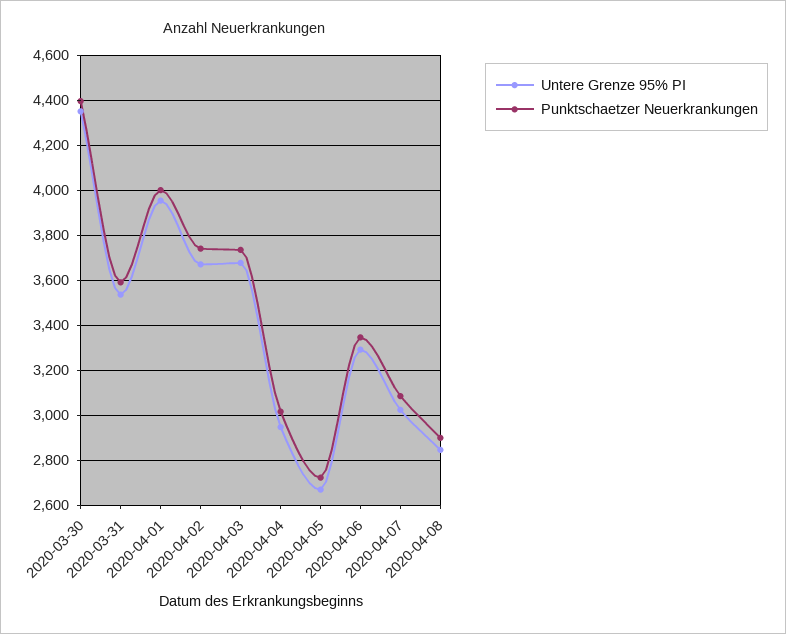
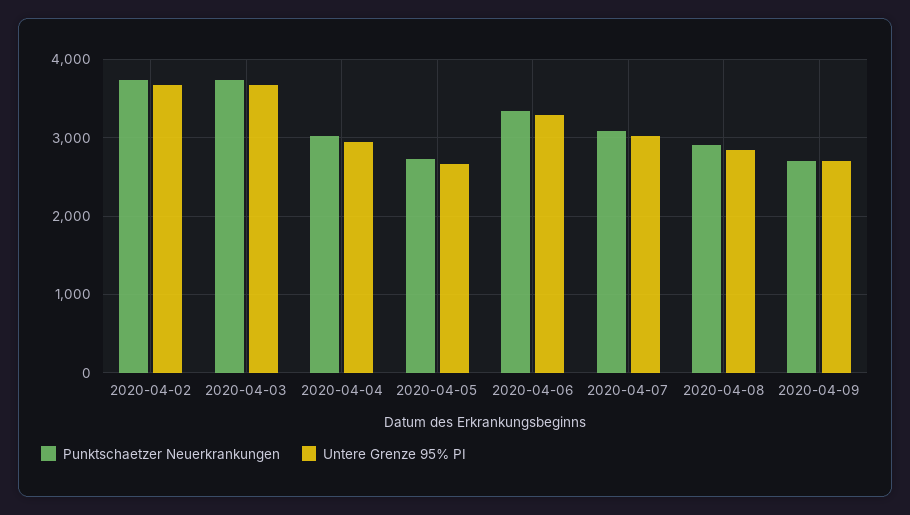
Untere Grenze 95% PI, 2020-03-30: 4350 -> none
Punktschaetzer Neuerkrankungen, 2020-03-30: 4400 -> none
Untere Grenze 95% PI, 2020-03-31: 3550 -> none
Punktschaetzer Neuerkrankungen, 2020-03-31: 3600 -> none
Untere Grenze 95% PI, 2020-04-01: 3950 -> none
Punktschaetzer Neuerkrankungen, 2020-04-01: 4000 -> none
Punktschaetzer Neuerkrankungen, 2020-04-09: none -> 2700
Untere Grenze 95% PI, 2020-04-09: none -> 2700

